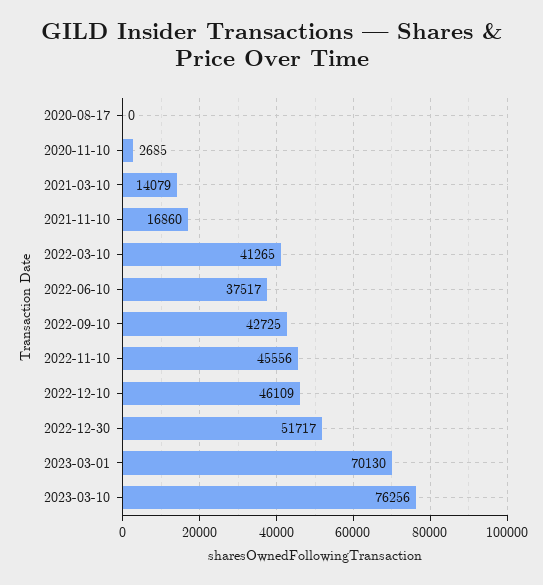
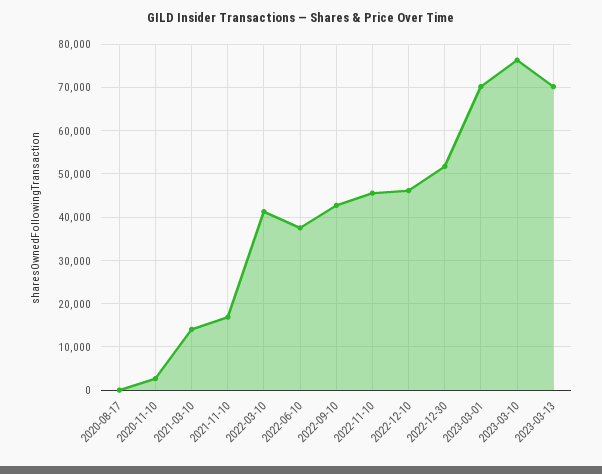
2023-03-13: none -> 70000

